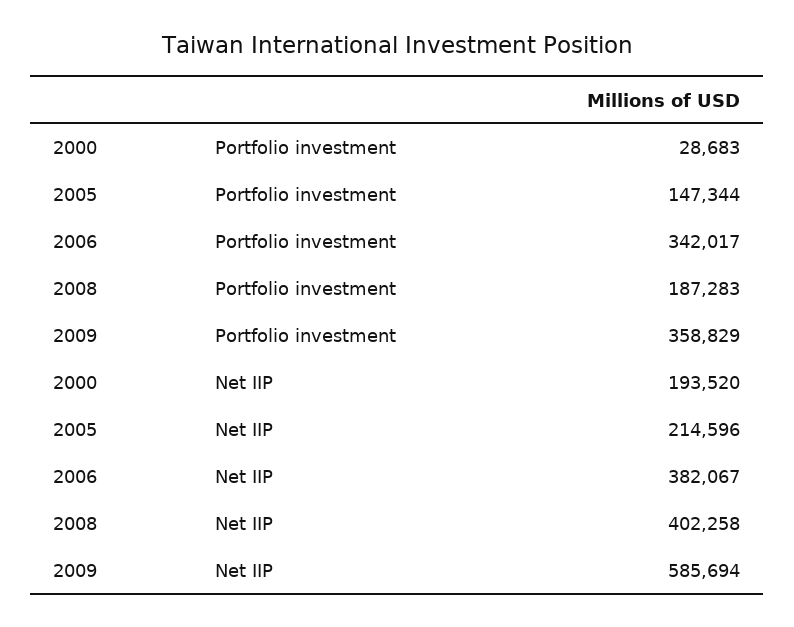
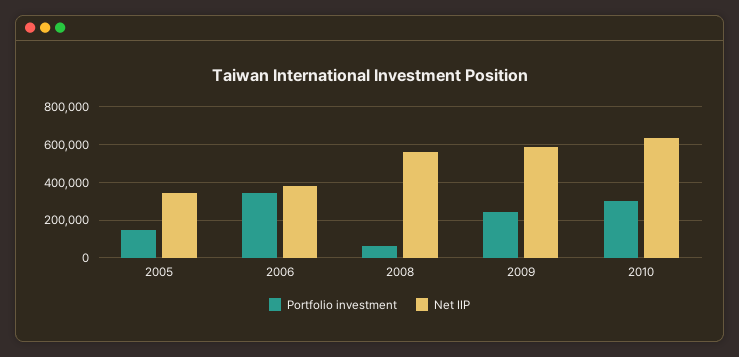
Portfolio investment, 2000: 28683 -> none
Portfolio investment, 2008: 187283 -> 50000
Portfolio investment, 2009: 358829 -> 250000
Net IIP, 2000: 193520 -> none
Net IIP, 2005: 214596 -> 350000
Net IIP, 2008: 402258 -> 550000
Portfolio investment, 2010: none -> 300000
Net IIP, 2010: none -> 650000

